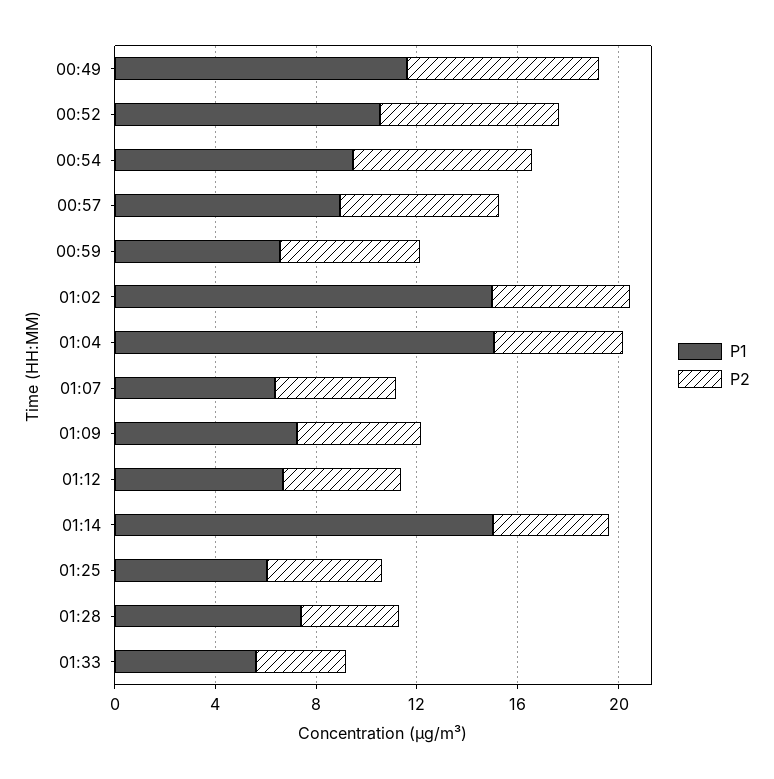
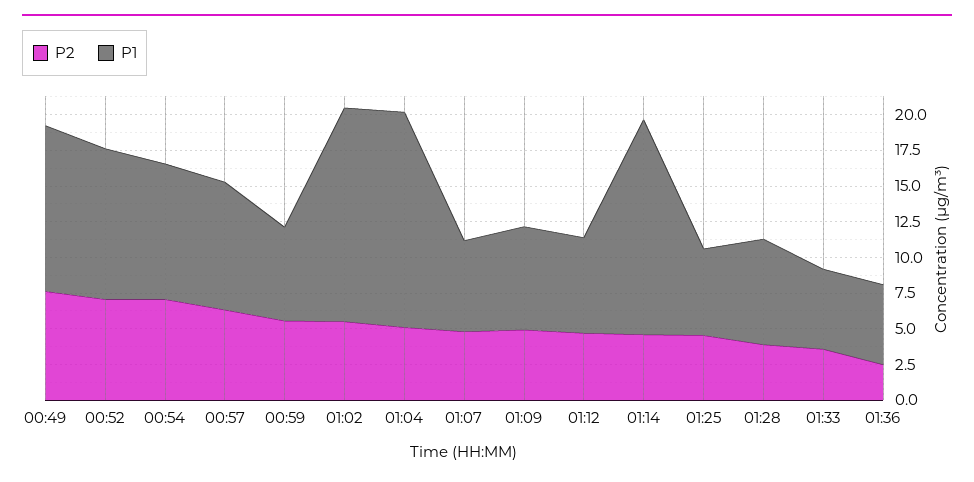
P2, 01:36: none -> 2.5
P1, 01:36: none -> 5

